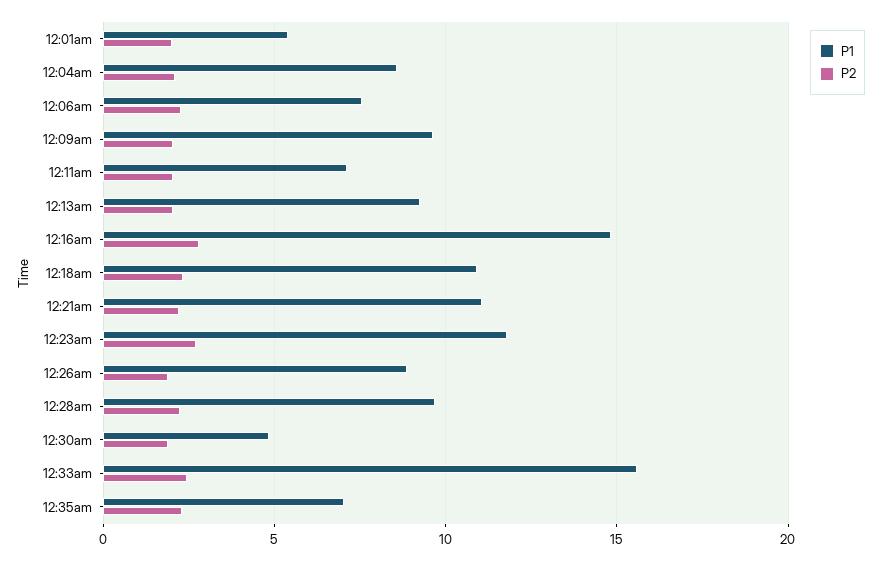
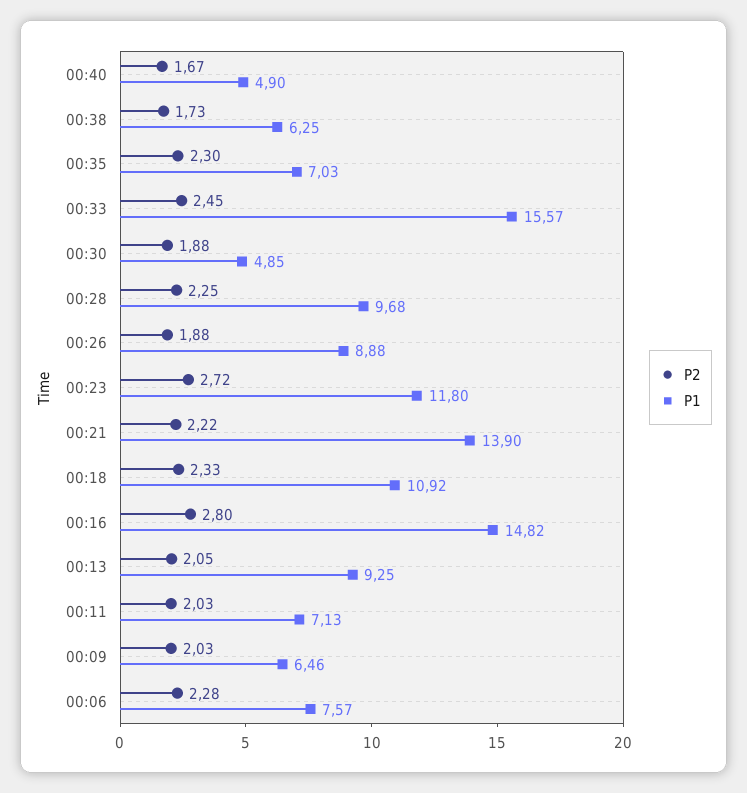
P1, 12:01am: 5.5 -> none
P2, 12:01am: 2 -> none
P1, 12:04am: 8.5 -> none
P2, 12:04am: 2 -> none
P1, 12:09am: 9.5 -> 6.46
P1, 12:21am: 11 -> 13.9
P2, 00:40: none -> 1.67
P1, 00:40: none -> 4.9
P2, 00:38: none -> 1.73
P1, 00:38: none -> 6.25

